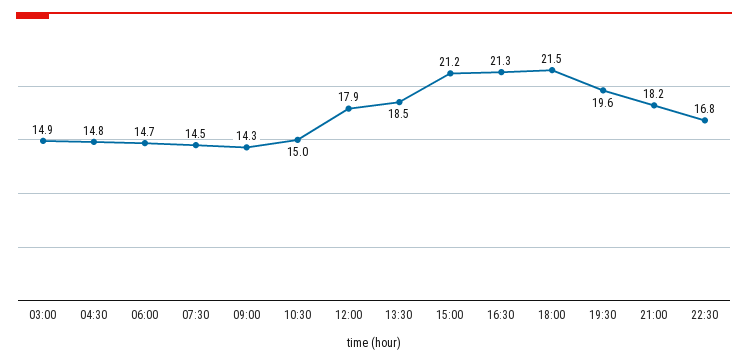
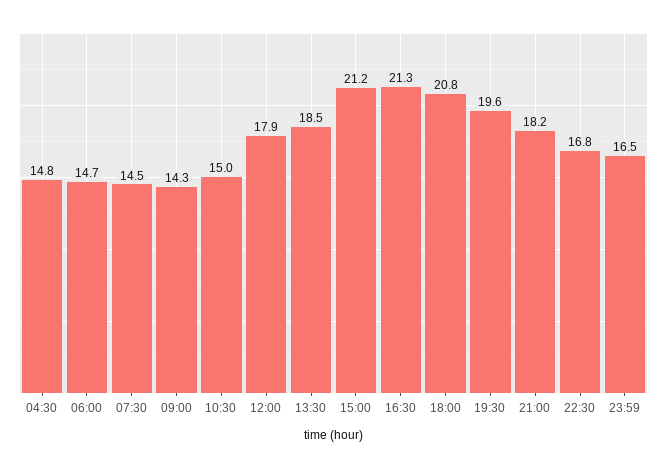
03:00: 14.9 -> none
18:00: 21.5 -> 20.8
23:59: none -> 16.5

